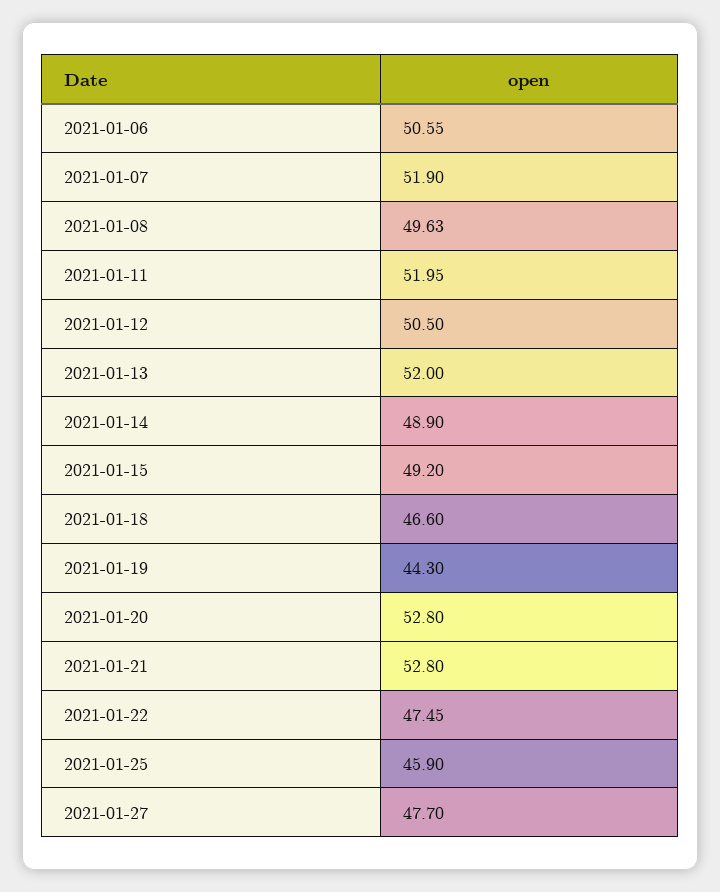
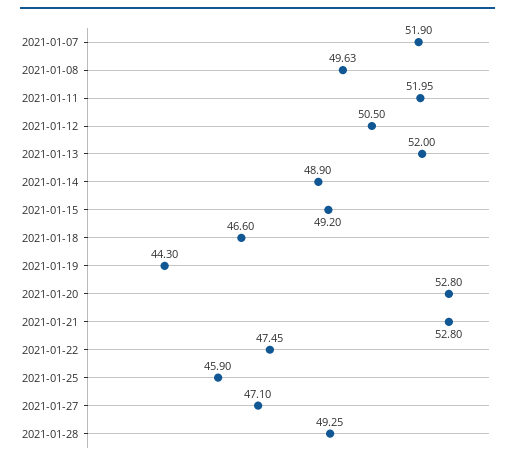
2021-01-06: 50.55 -> none
2021-01-27: 47.7 -> 47.1
2021-01-28: none -> 49.25

